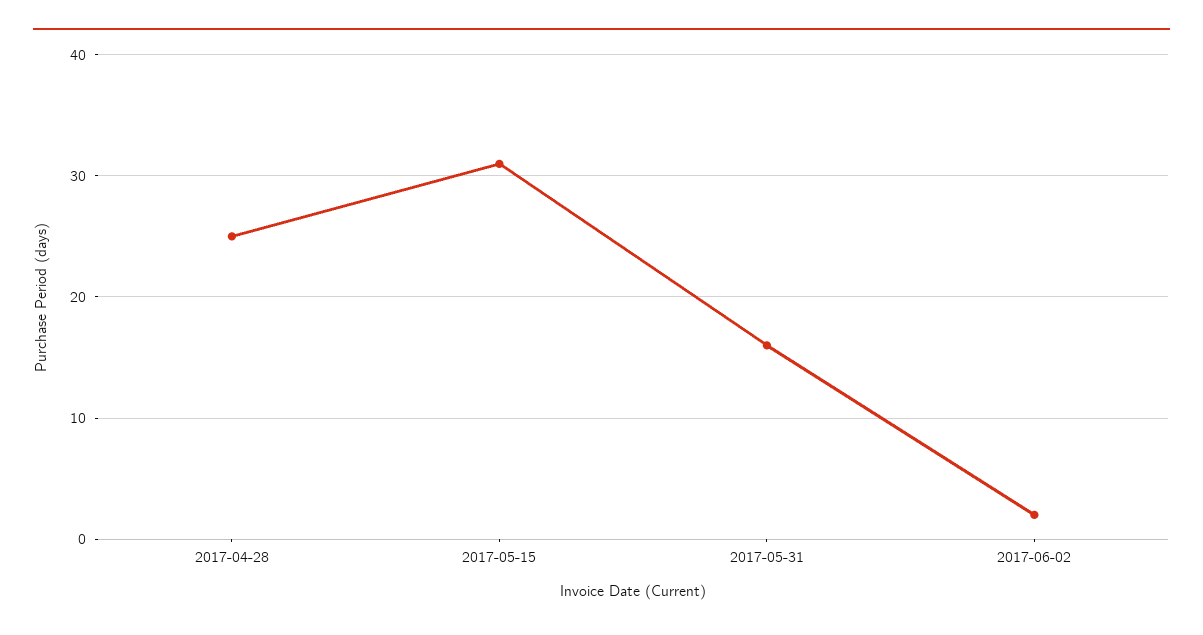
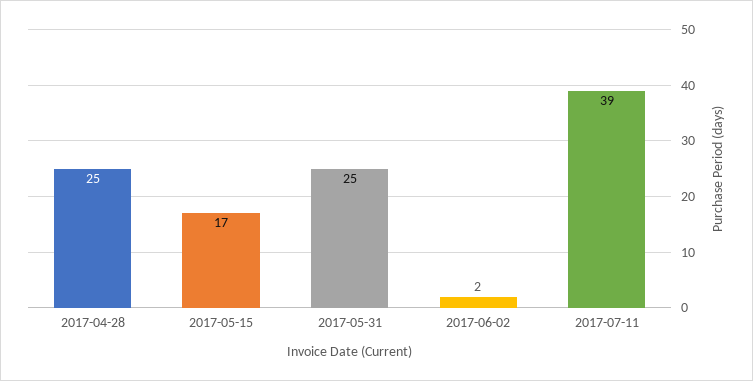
2017-05-15: 31 -> 17
2017-05-31: 16 -> 25
2017-07-11: none -> 39

